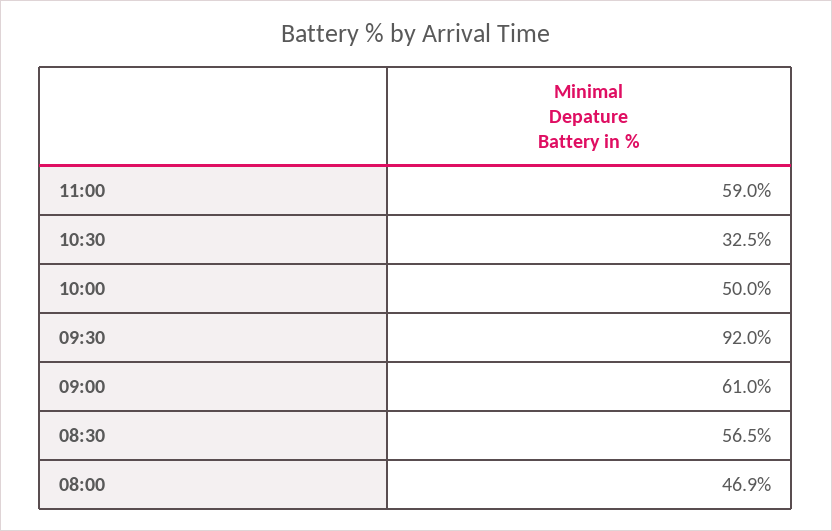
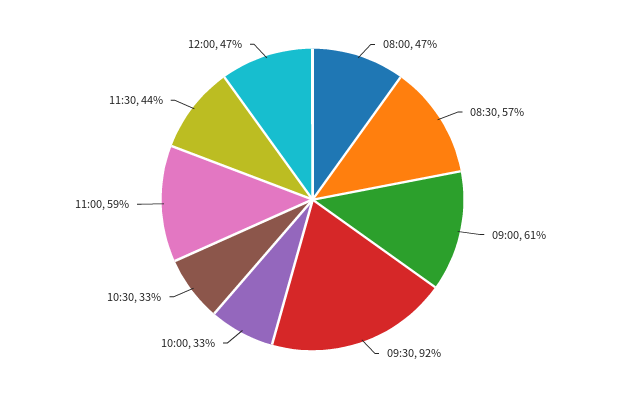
10:00: 50 -> 33
11:30: none -> 44
12:00: none -> 47

